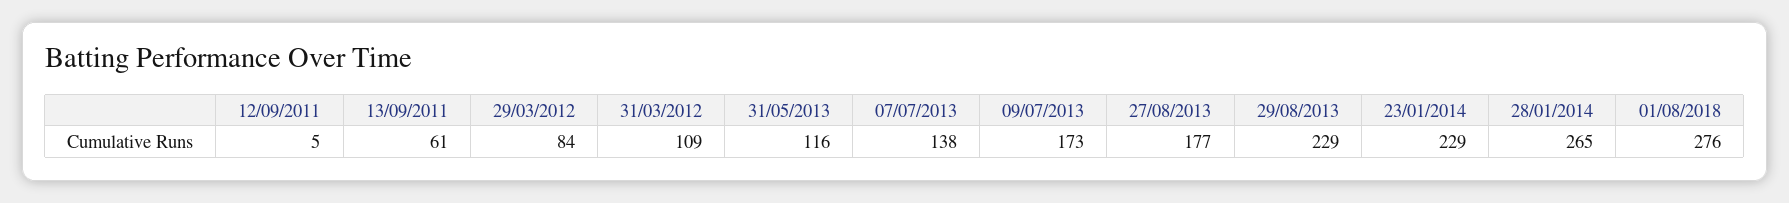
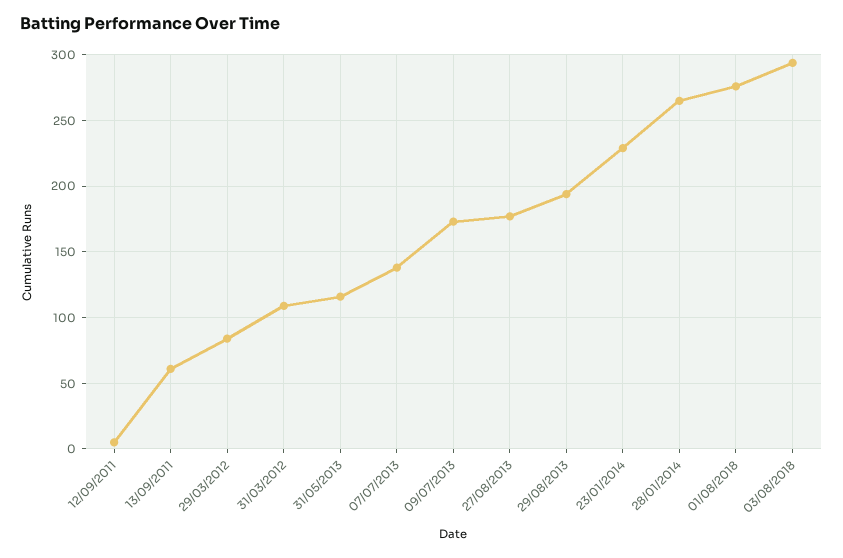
29/08/2013: 229 -> 195
03/08/2018: none -> 295

